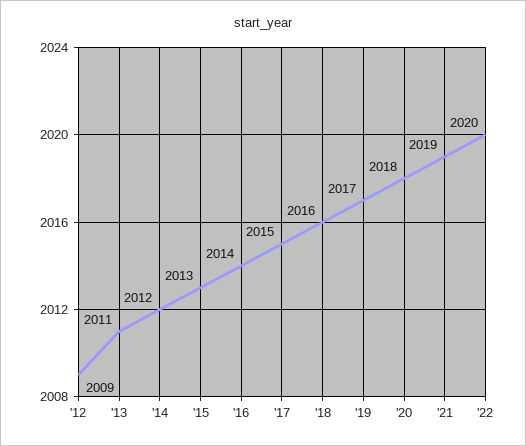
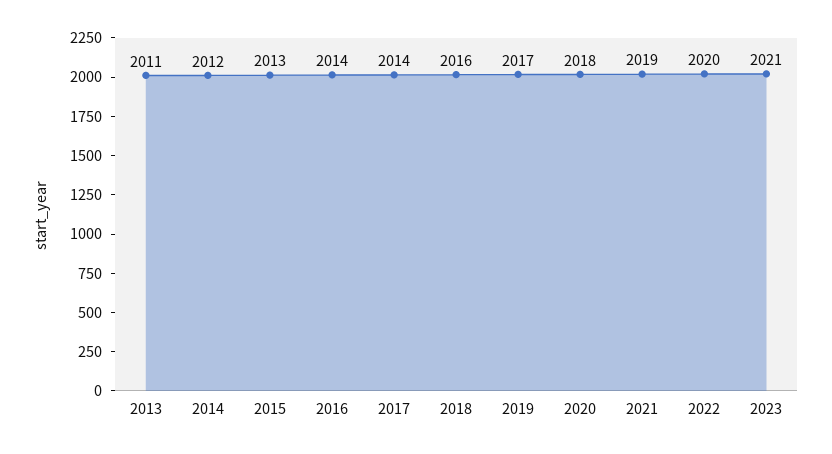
'12: 2009 -> none
'17: 2015 -> 2014
2023: none -> 2021

